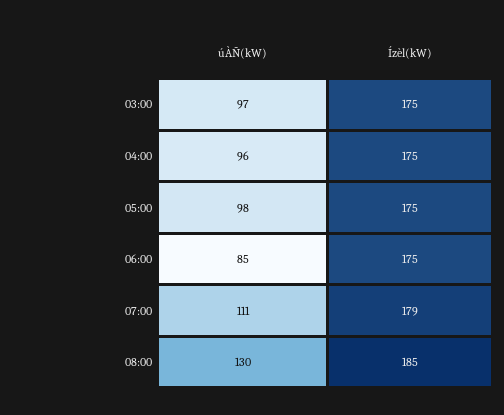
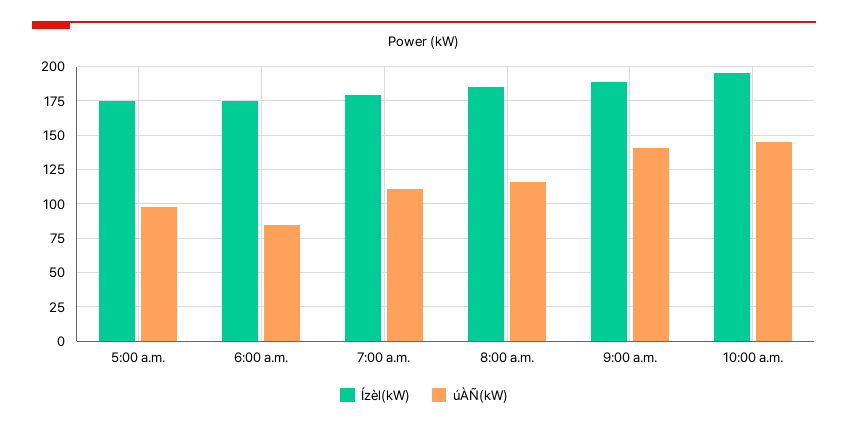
úÀÑ(kW), 03:00: 97 -> none
Ízèl(kW), 03:00: 175 -> none
úÀÑ(kW), 04:00: 96 -> none
Ízèl(kW), 04:00: 175 -> none
úÀÑ(kW), 08:00: 130 -> 115
Ízèl(kW), 9:00 a.m.: none -> 190
úÀÑ(kW), 9:00 a.m.: none -> 140
Ízèl(kW), 10:00 a.m.: none -> 195
úÀÑ(kW), 10:00 a.m.: none -> 145

